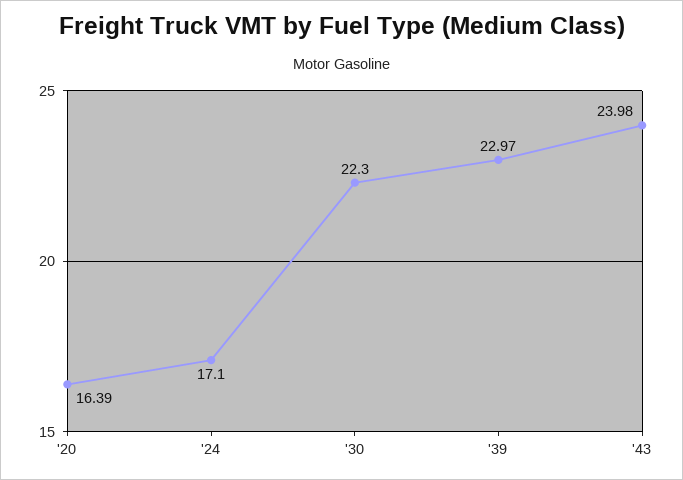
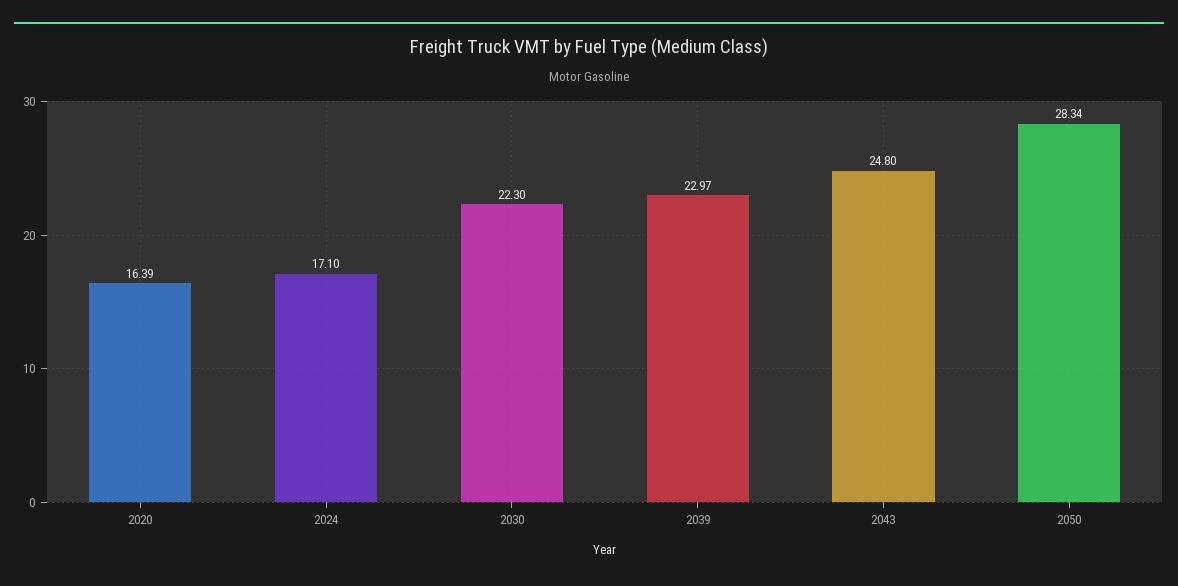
'43: 23.98 -> 24.8
2050: none -> 28.34

